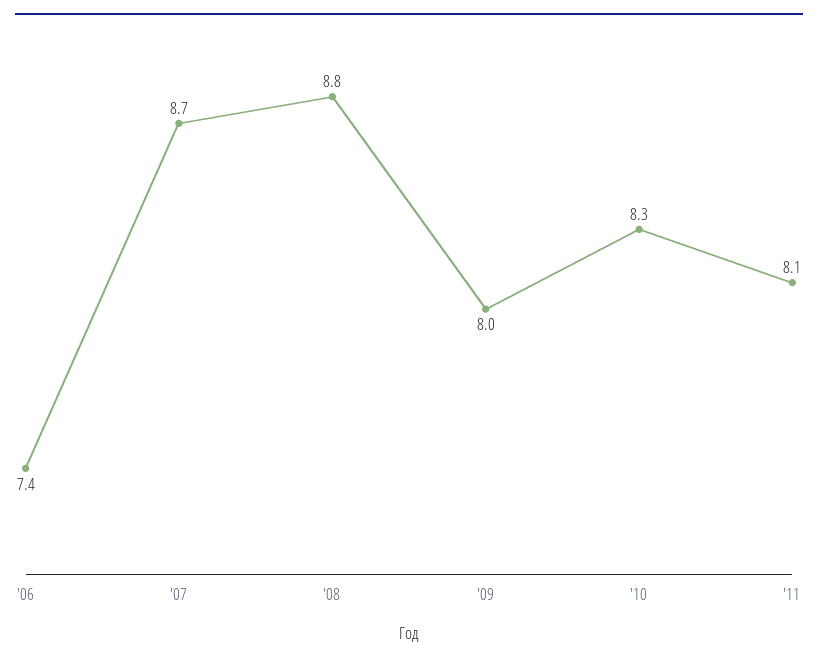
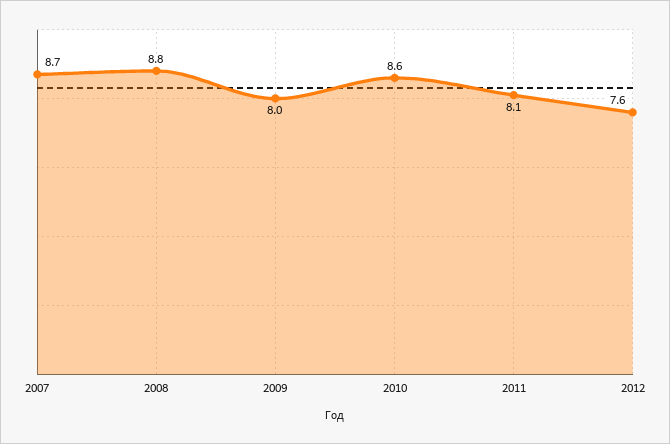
'06: 7.4 -> none
'10: 8.3 -> 8.6
2012: none -> 7.6

